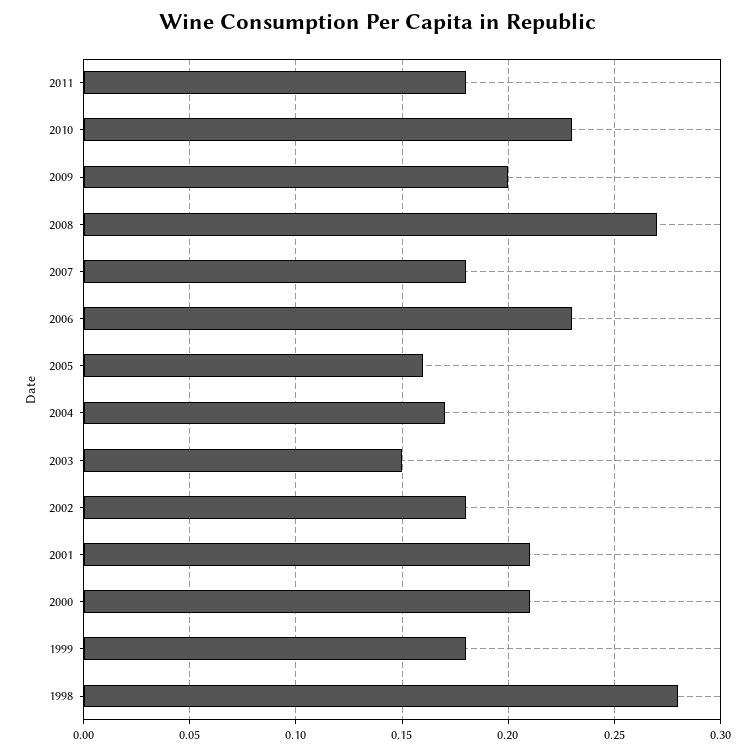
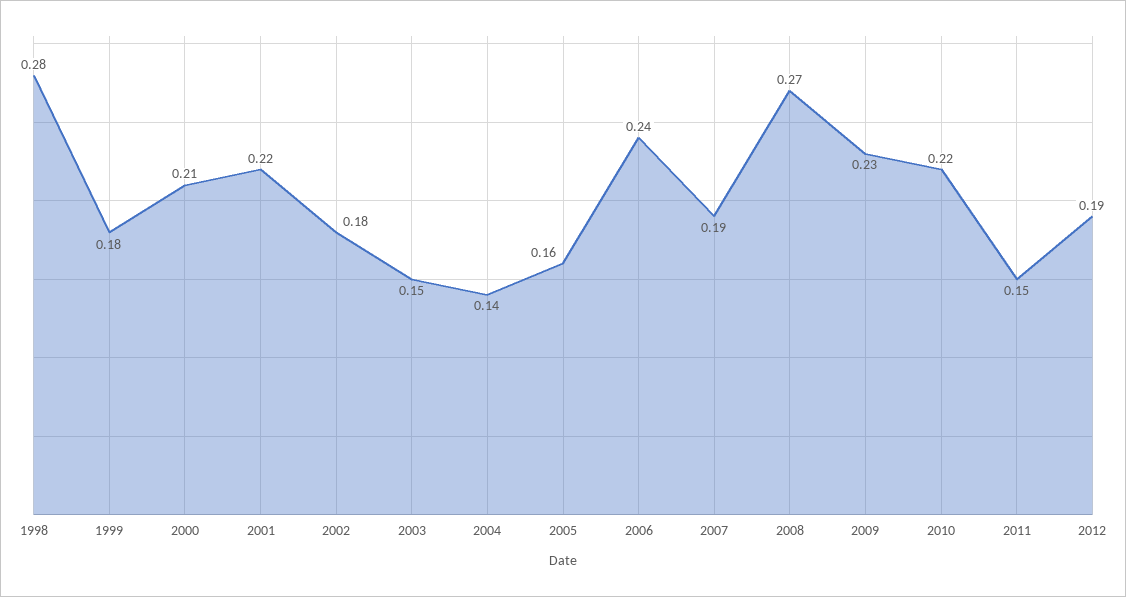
2011: 0.18 -> 0.15
2010: 0.23 -> 0.22
2009: 0.2 -> 0.23
2007: 0.18 -> 0.19
2006: 0.23 -> 0.24
2004: 0.17 -> 0.14
2001: 0.21 -> 0.22
2012: none -> 0.19

